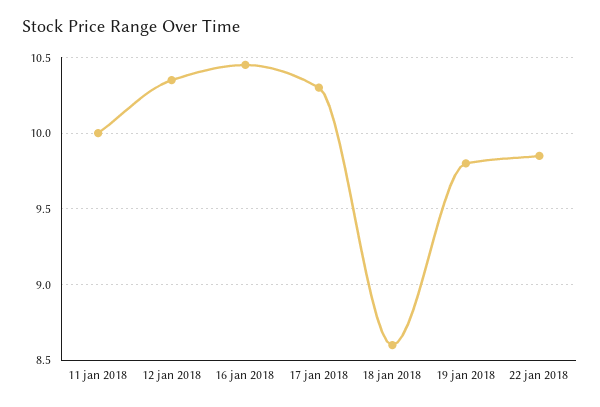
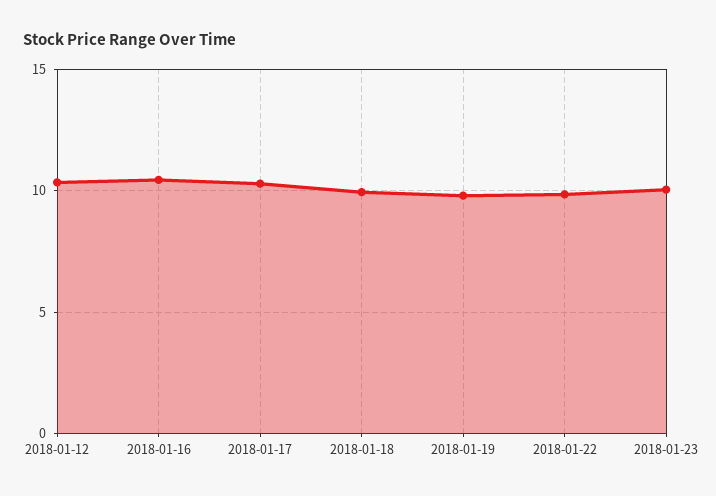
11 jan 2018: 10 -> none
18 jan 2018: 8.6 -> 10
2018-01-23: none -> 10

